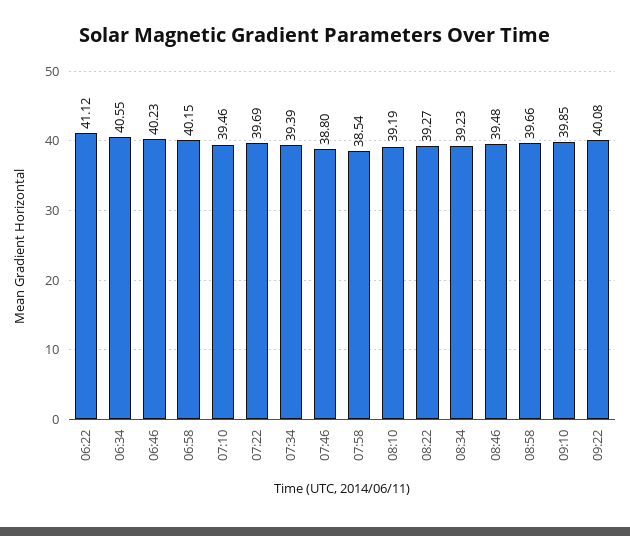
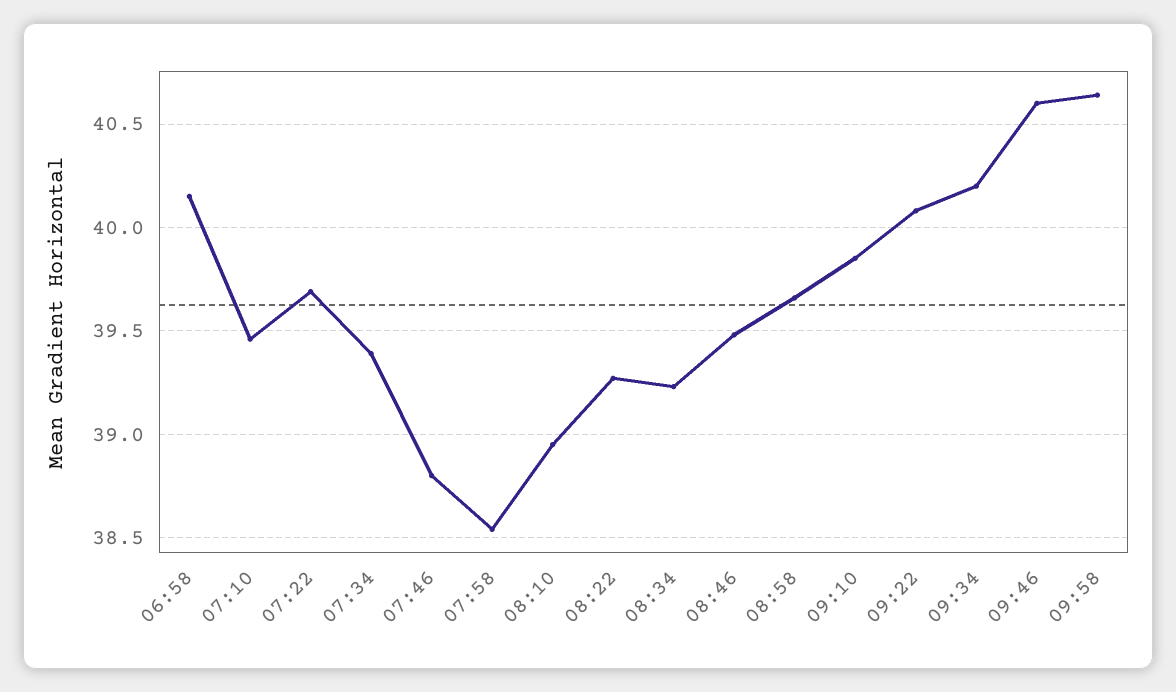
06:22: 41.12 -> none
06:34: 40.55 -> none
06:46: 40.23 -> none
08:10: 39.19 -> 38.95
09:34: none -> 40.2
09:46: none -> 40.6
09:58: none -> 40.65

